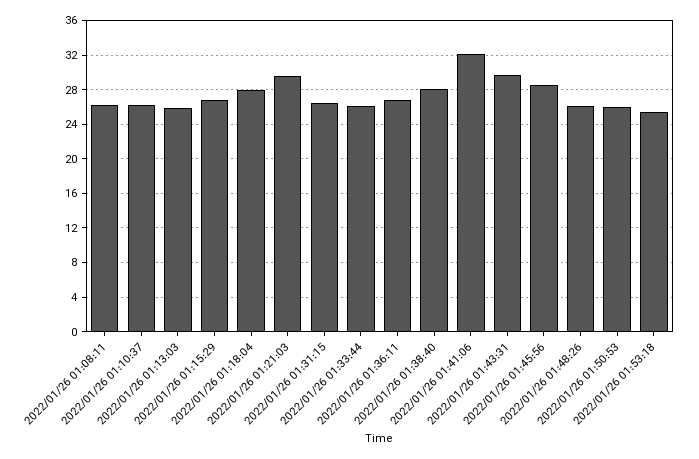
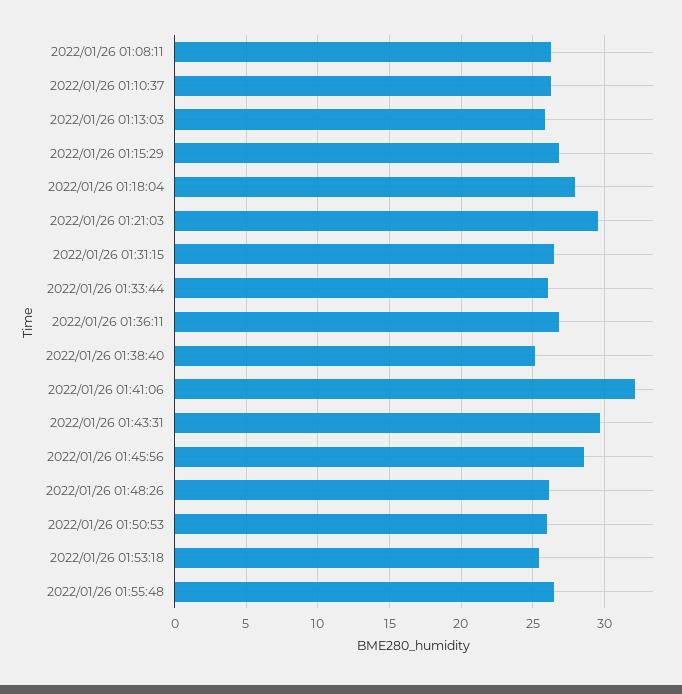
2022/01/26 01:38:40: 28 -> 25
2022/01/26 01:55:48: none -> 26.5

